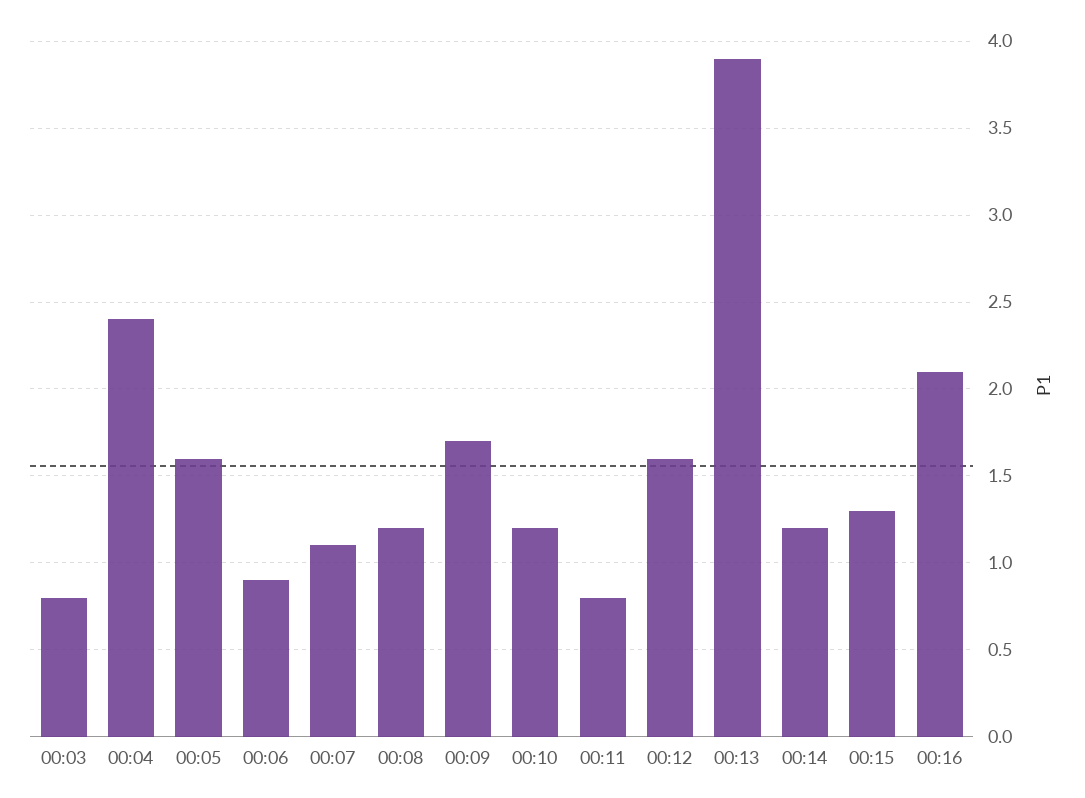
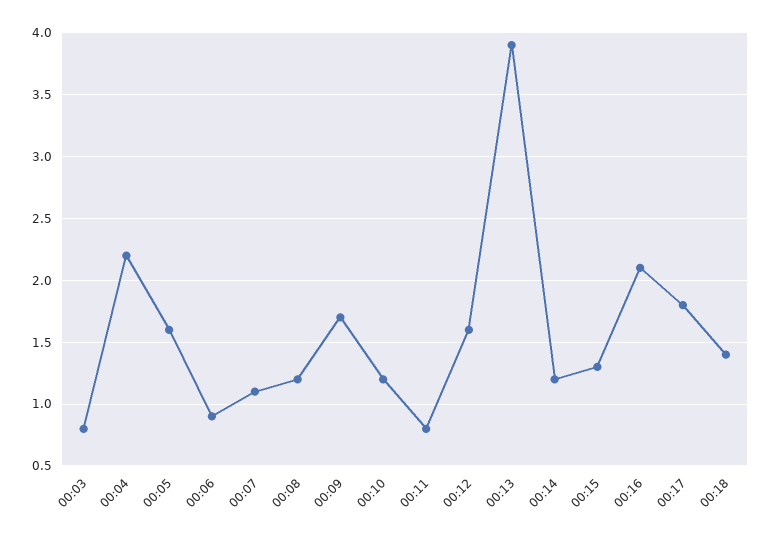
00:04: 2.4 -> 2.2
00:17: none -> 1.8
00:18: none -> 1.4

